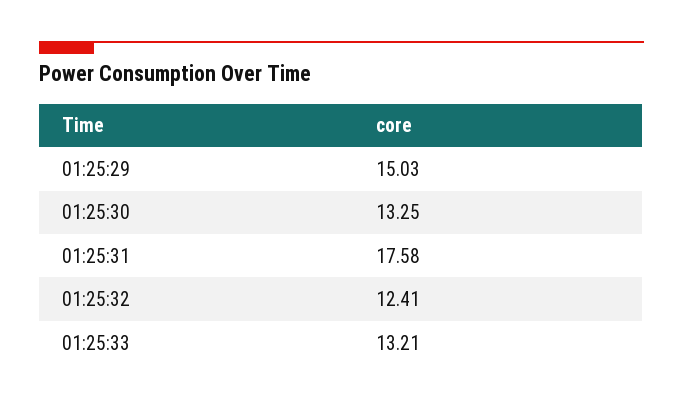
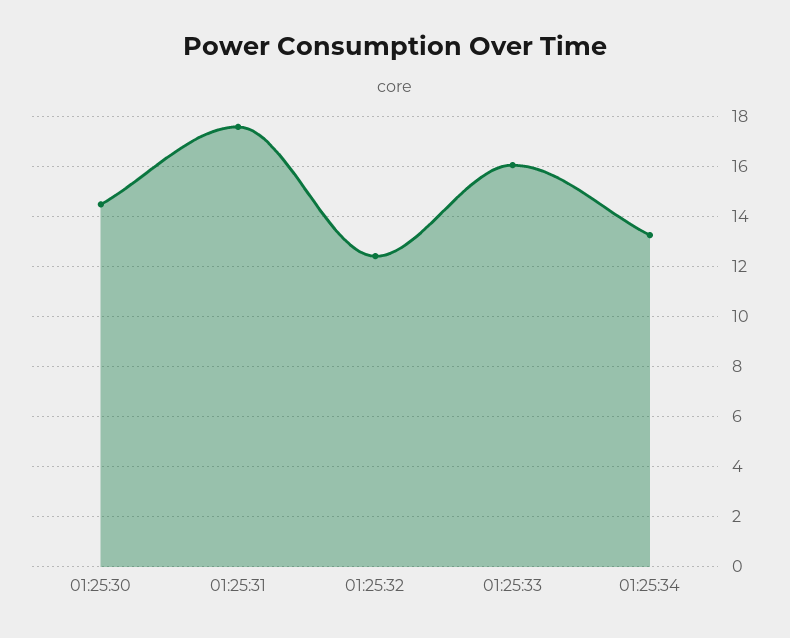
01:25:29: 15.03 -> none
01:25:30: 13.25 -> 14.5
01:25:33: 13.21 -> 16
01:25:34: none -> 13.25

